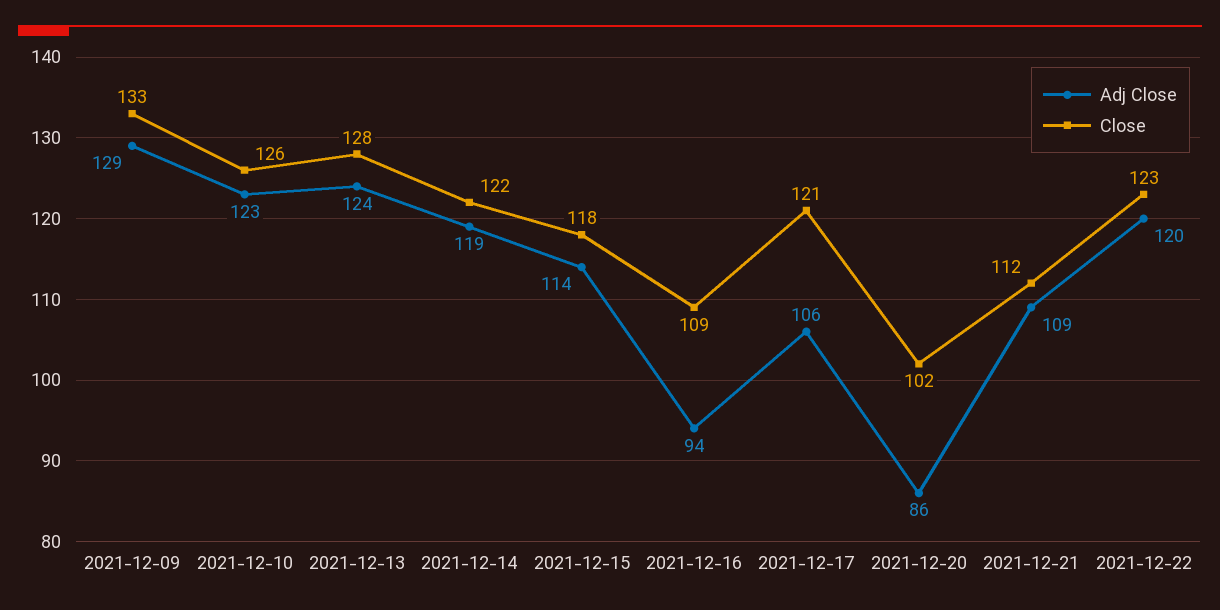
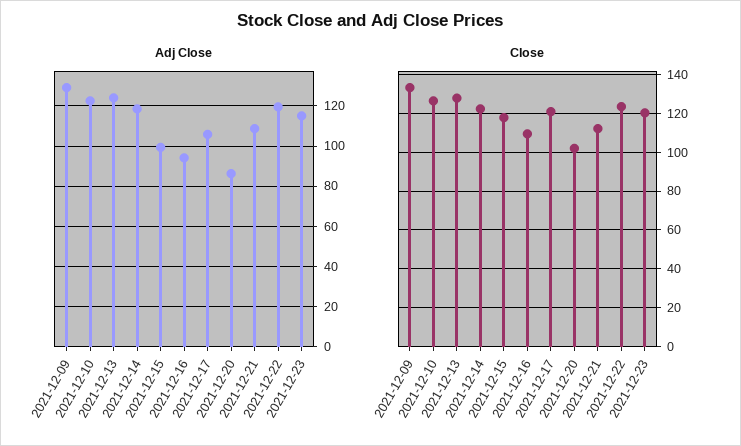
Adj Close, 2021-12-15: 114 -> 100
Adj Close, 2021-12-23: none -> 115
Close, 2021-12-23: none -> 120

